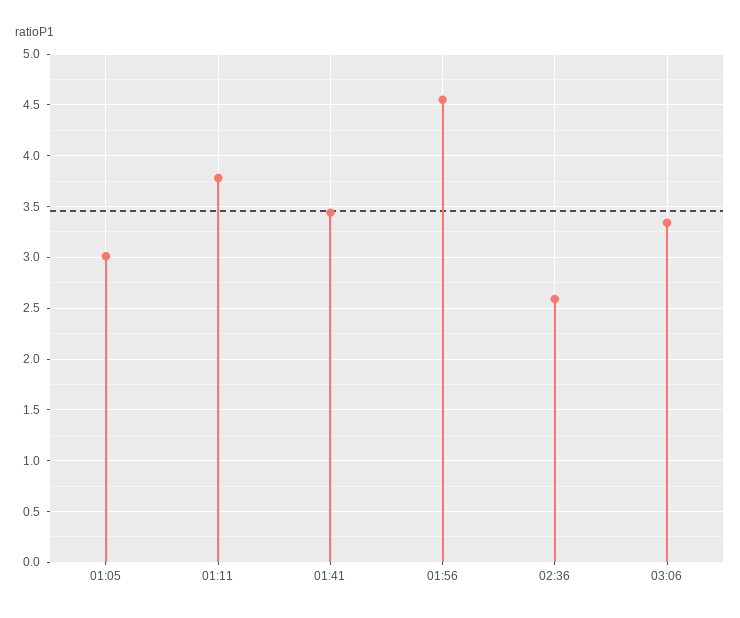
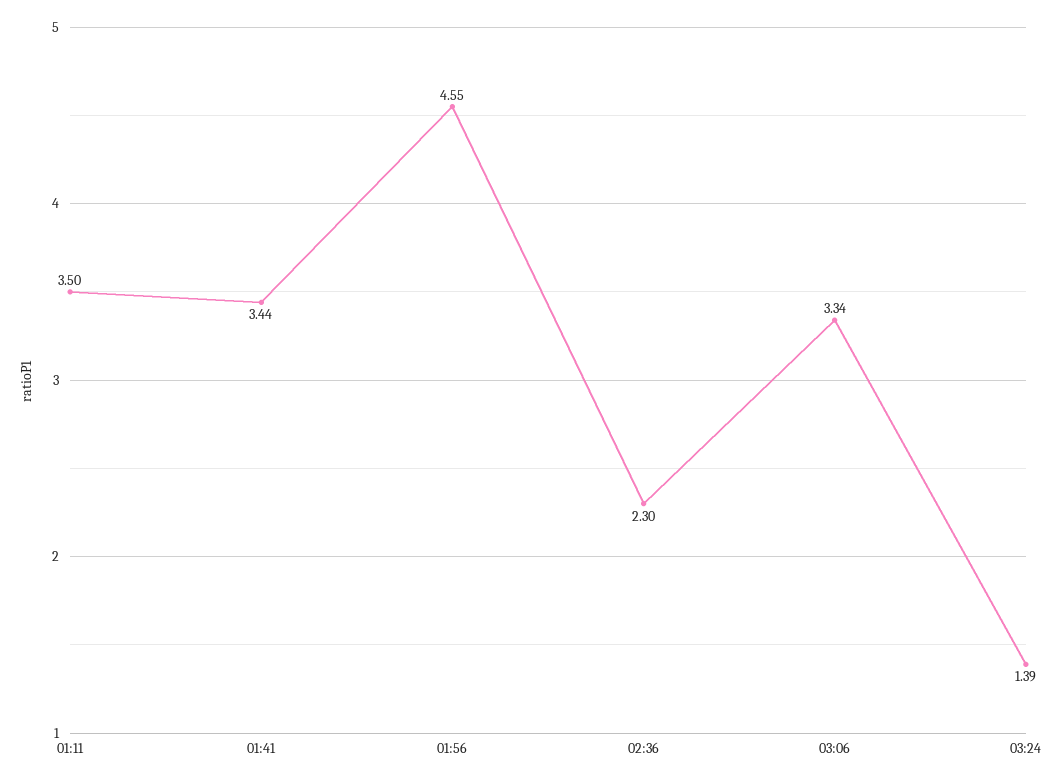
01:05: 3 -> none
01:11: 3.8 -> 3.5
02:36: 2.6 -> 2.3
03:24: none -> 1.39

